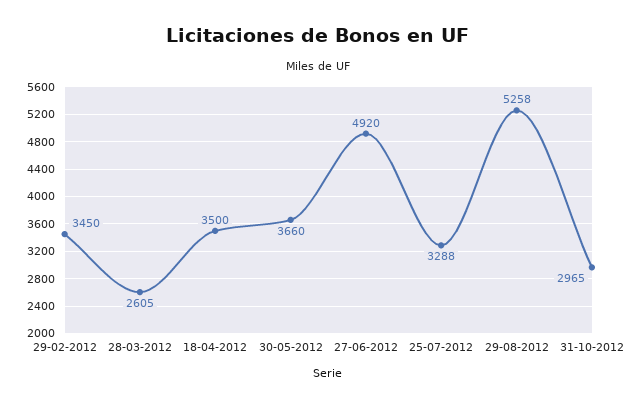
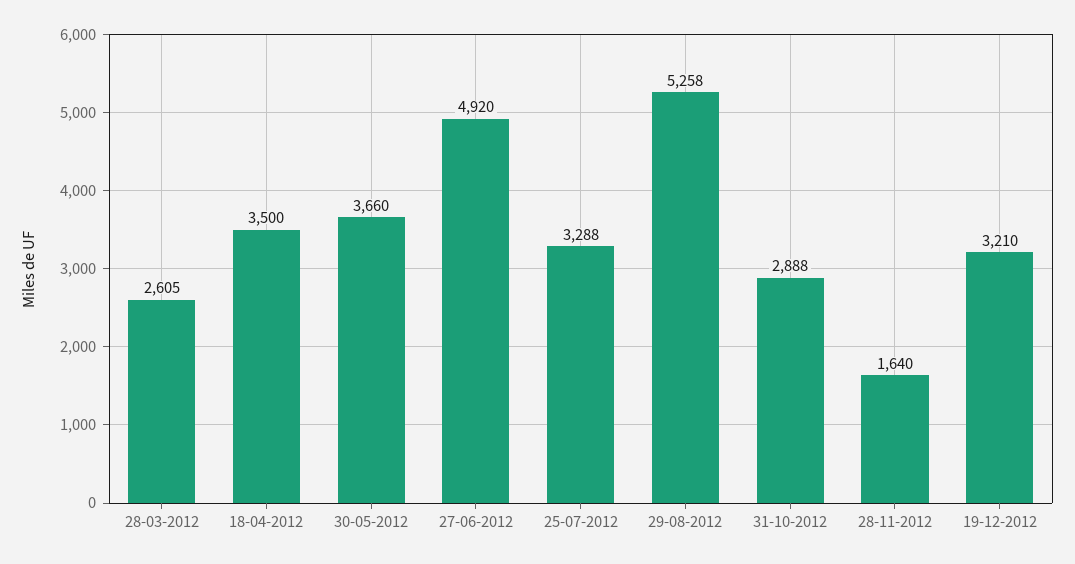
29-02-2012: 3450 -> none
31-10-2012: 2965 -> 2888
28-11-2012: none -> 1640
19-12-2012: none -> 3210

